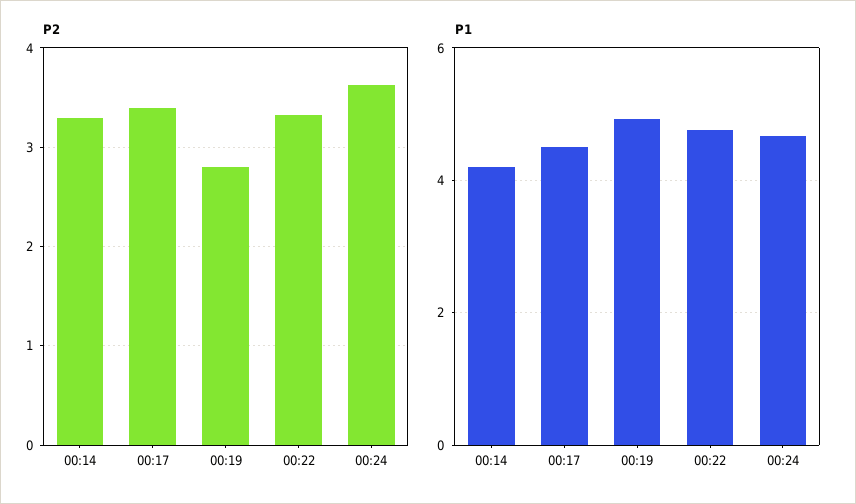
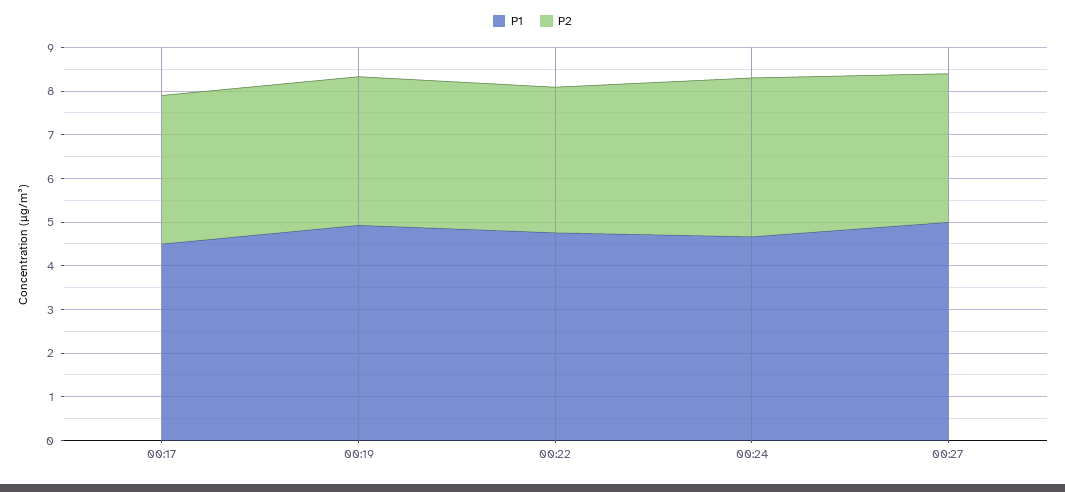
P2, 00:14: 3.3 -> none
P2, 00:19: 2.8 -> 3.4
P1, 00:14: 4.2 -> none
P1, 00:27: none -> 5
P2, 00:27: none -> 3.4

